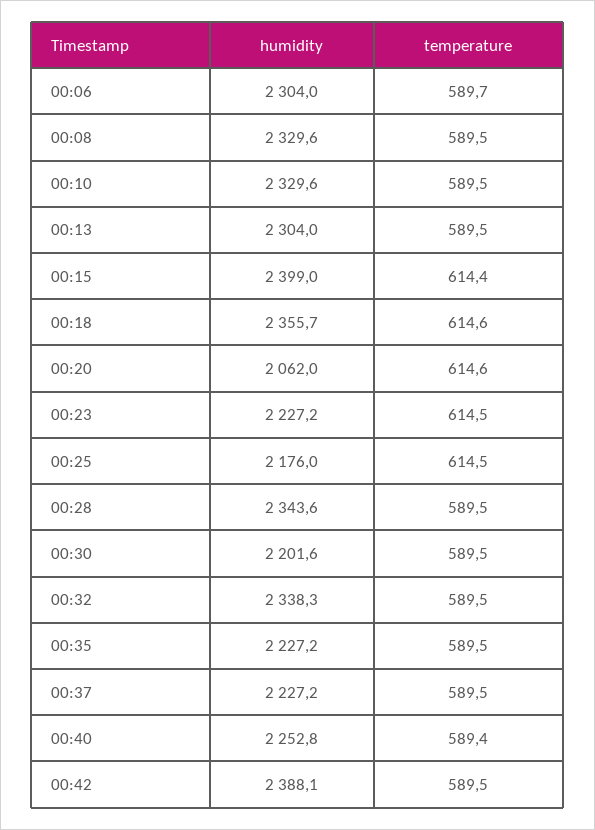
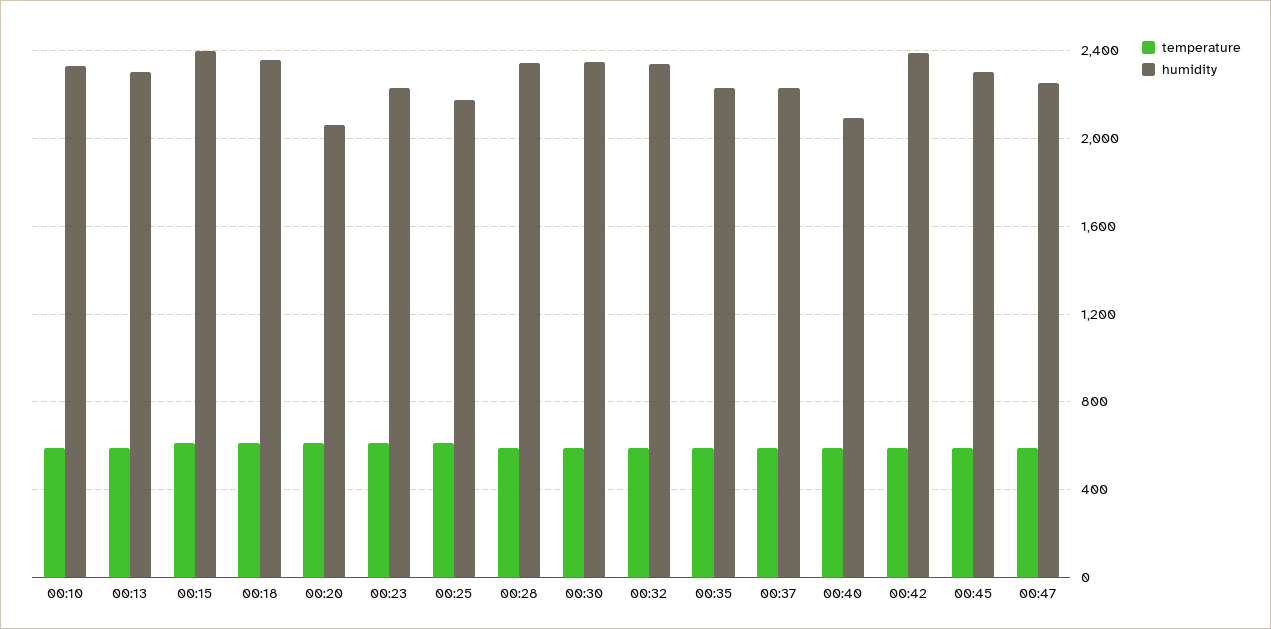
humidity, 00:06: 2304 -> none
temperature, 00:06: 589.7 -> none
humidity, 00:08: 2329.6 -> none
temperature, 00:08: 589.5 -> none
humidity, 00:30: 2201.6 -> 2350
humidity, 00:40: 2252.8 -> 2100
temperature, 00:45: none -> 600
humidity, 00:45: none -> 2300
temperature, 00:47: none -> 600
humidity, 00:47: none -> 2250

